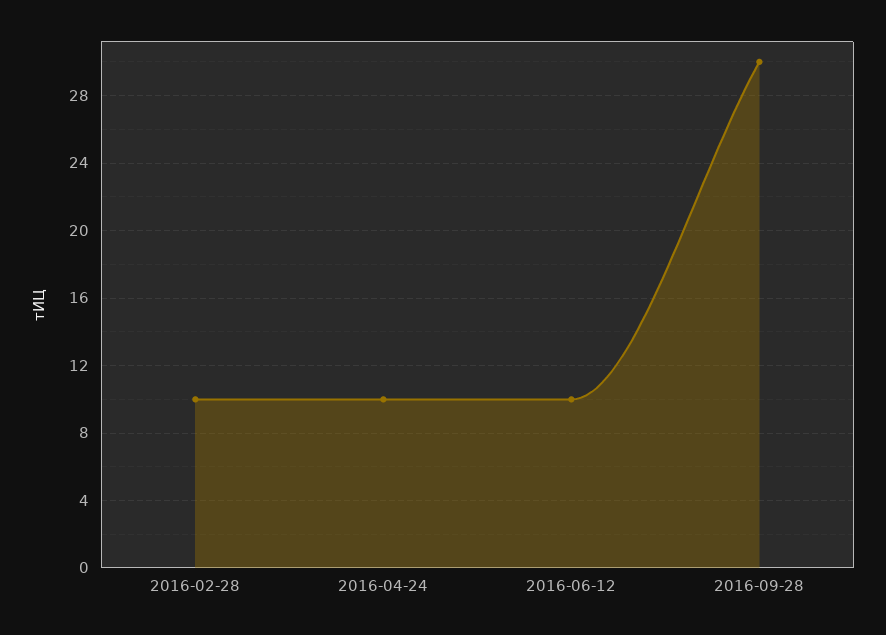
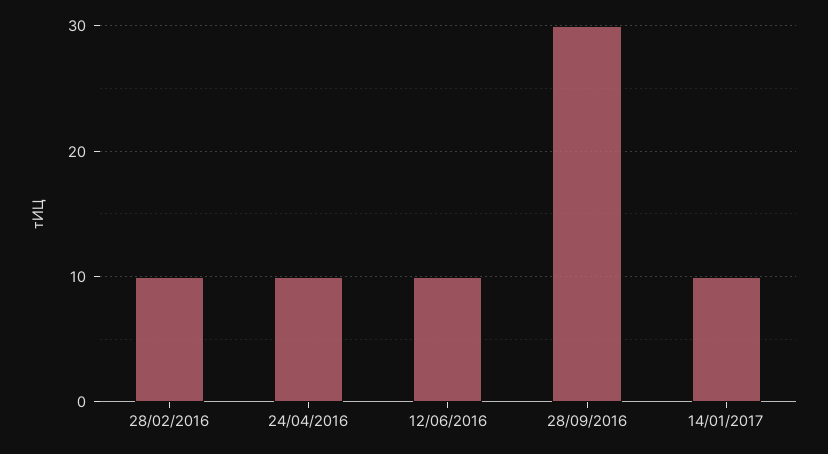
14/01/2017: none -> 10

